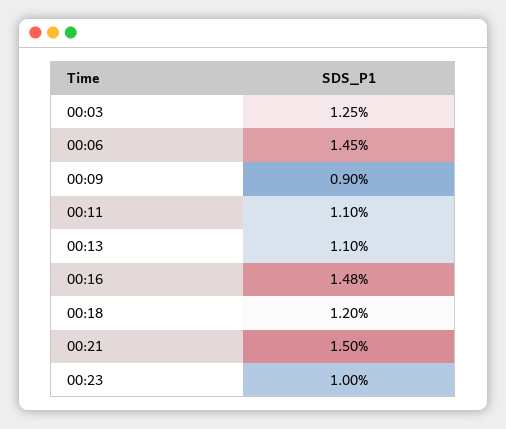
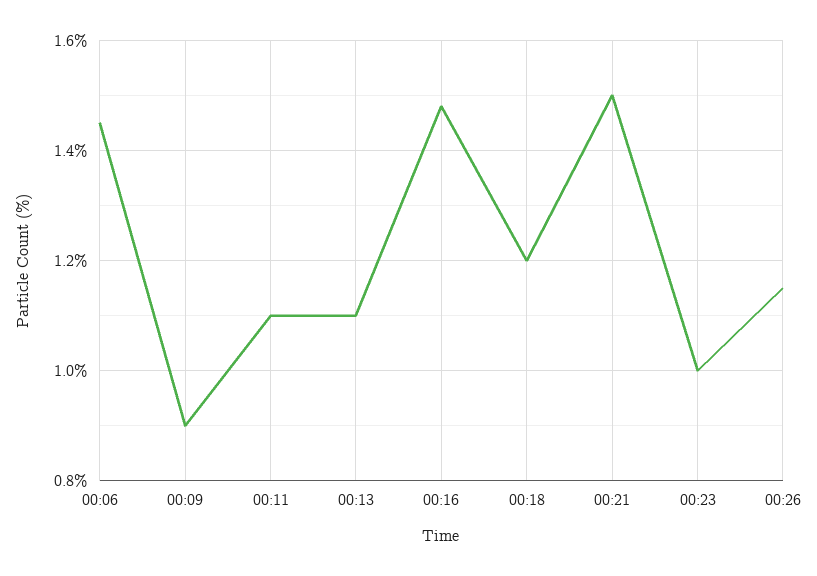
00:03: 1.25 -> none
00:26: none -> 1.15

